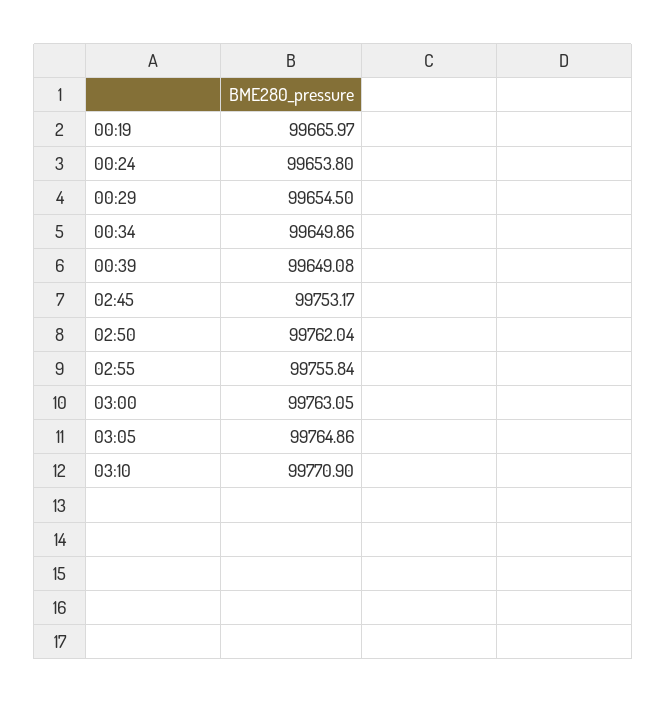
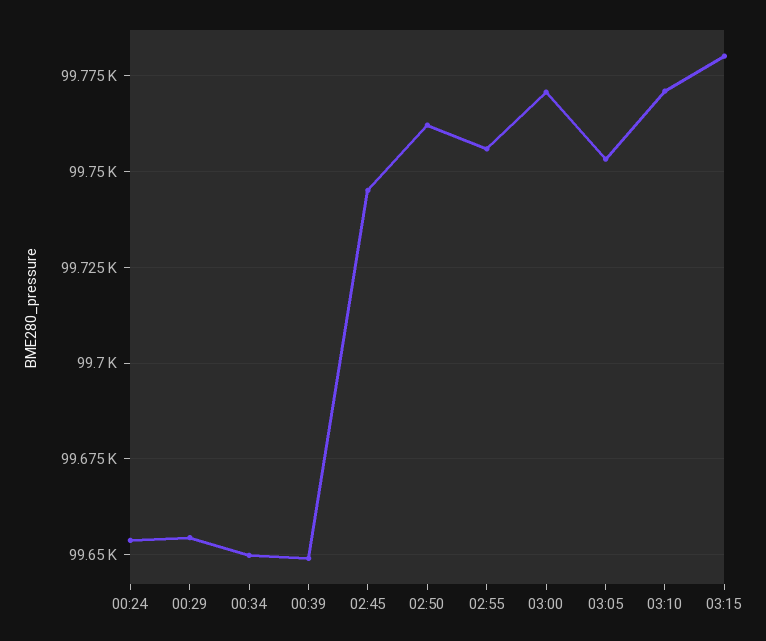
00:19: 99665.97 -> none
02:45: 99753.17 -> 99745
03:00: 99763.05 -> 99770
03:05: 99764.86 -> 99752.5
03:15: none -> 99780

